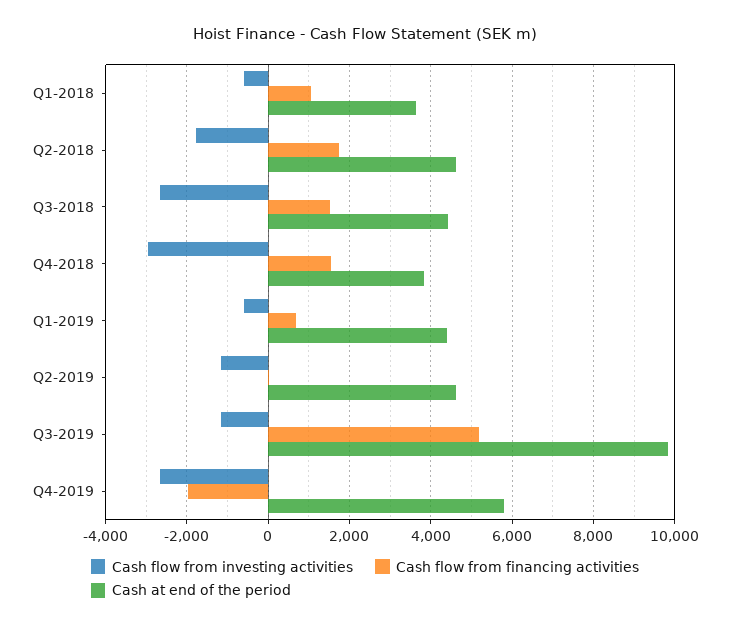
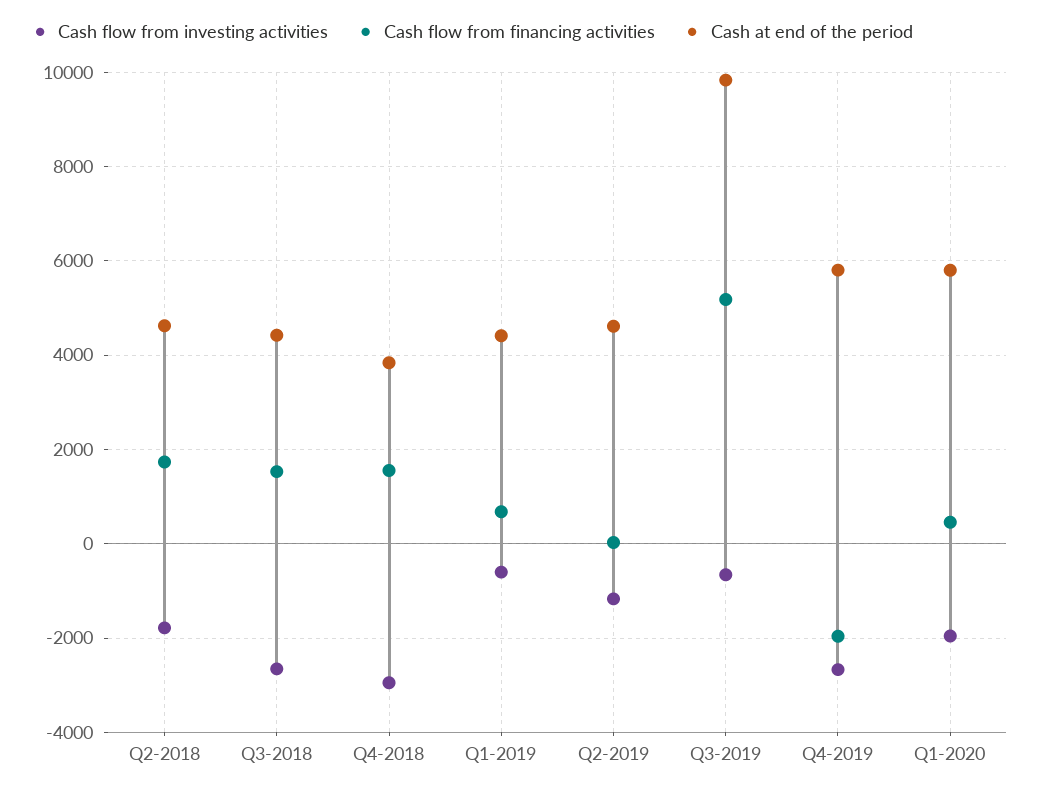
Cash flow from investing activities, Q1-2018: -600 -> none
Cash flow from financing activities, Q1-2018: 1000 -> none
Cash at end of the period, Q1-2018: 3600 -> none
Cash flow from investing activities, Q3-2019: -1200 -> -600
Cash flow from investing activities, Q1-2020: none -> -2000
Cash flow from financing activities, Q1-2020: none -> 400
Cash at end of the period, Q1-2020: none -> 5800

